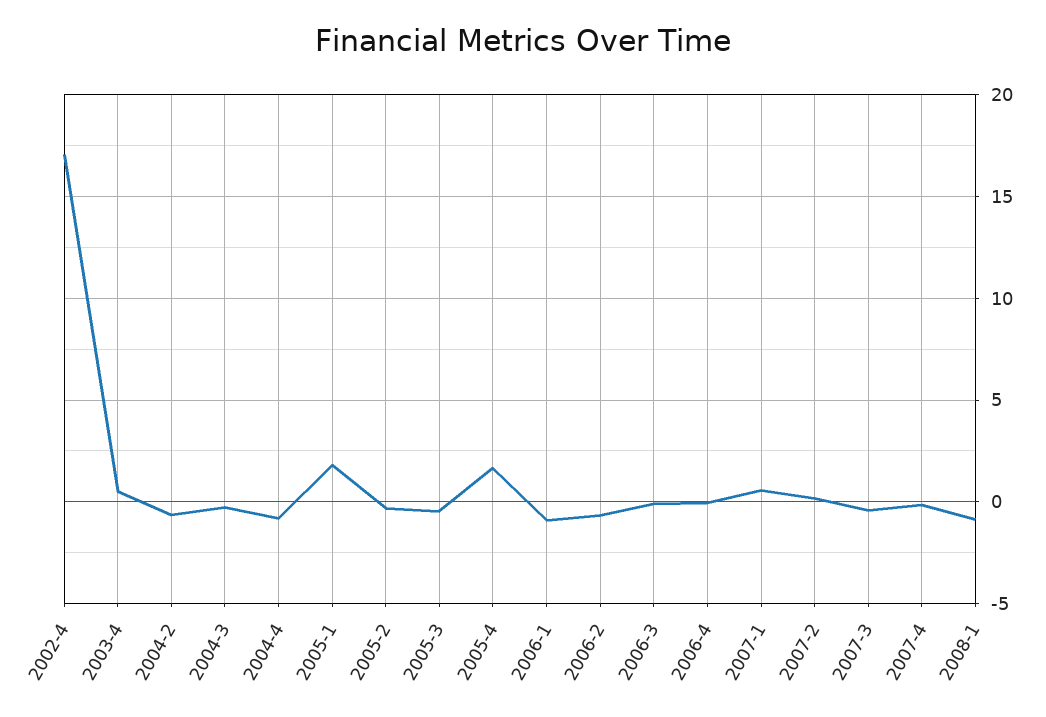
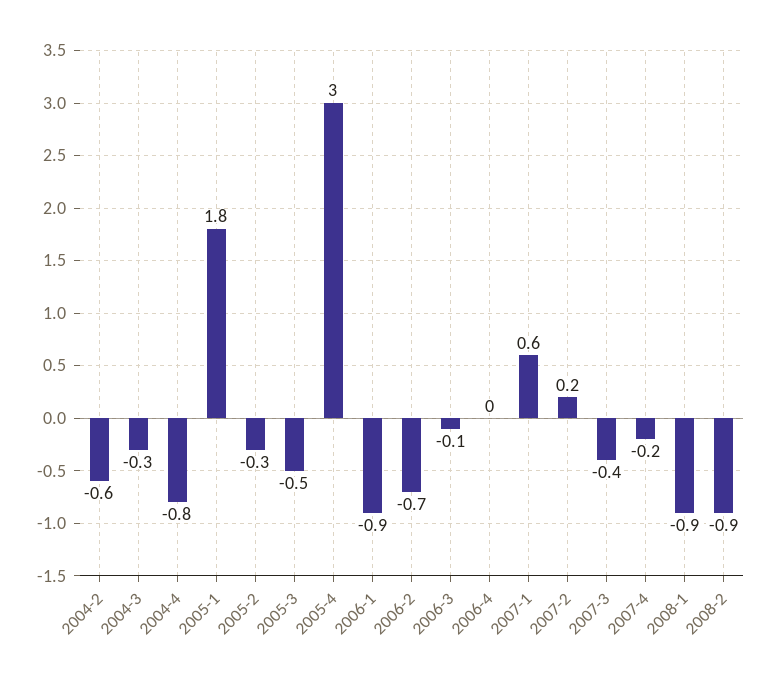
2002-4: 17 -> none
2003-4: 0.5 -> none
2005-4: 1.5 -> 3
2008-2: none -> -0.9

